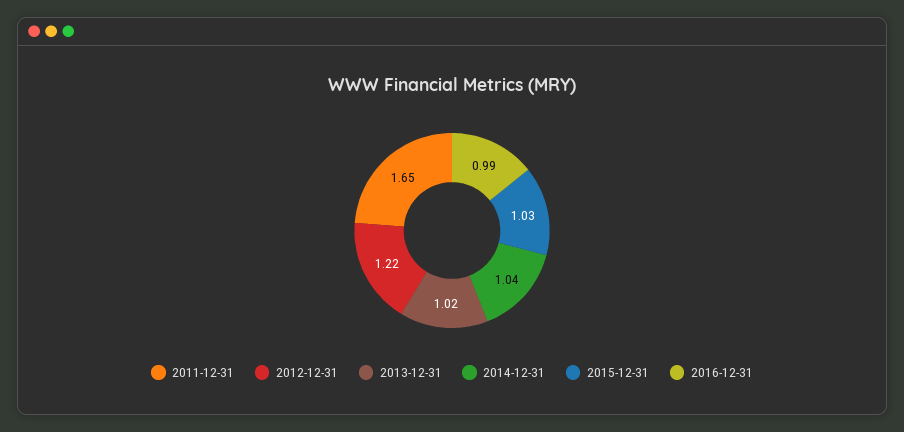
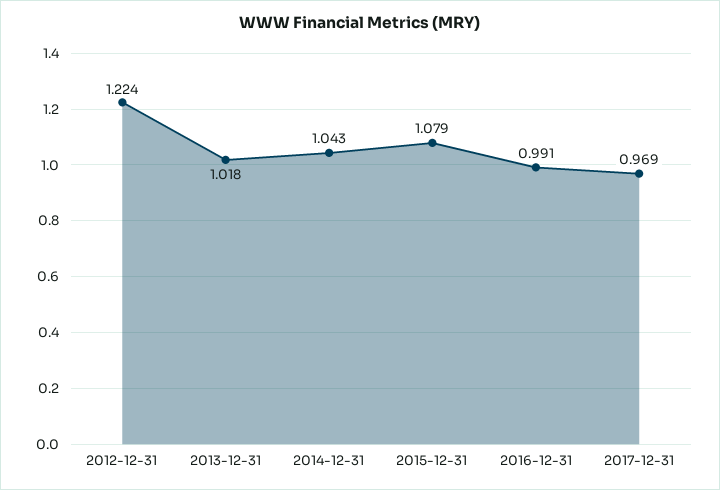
2011-12-31: 1.65 -> none
2015-12-31: 1.03 -> 1.079
2017-12-31: none -> 0.969

